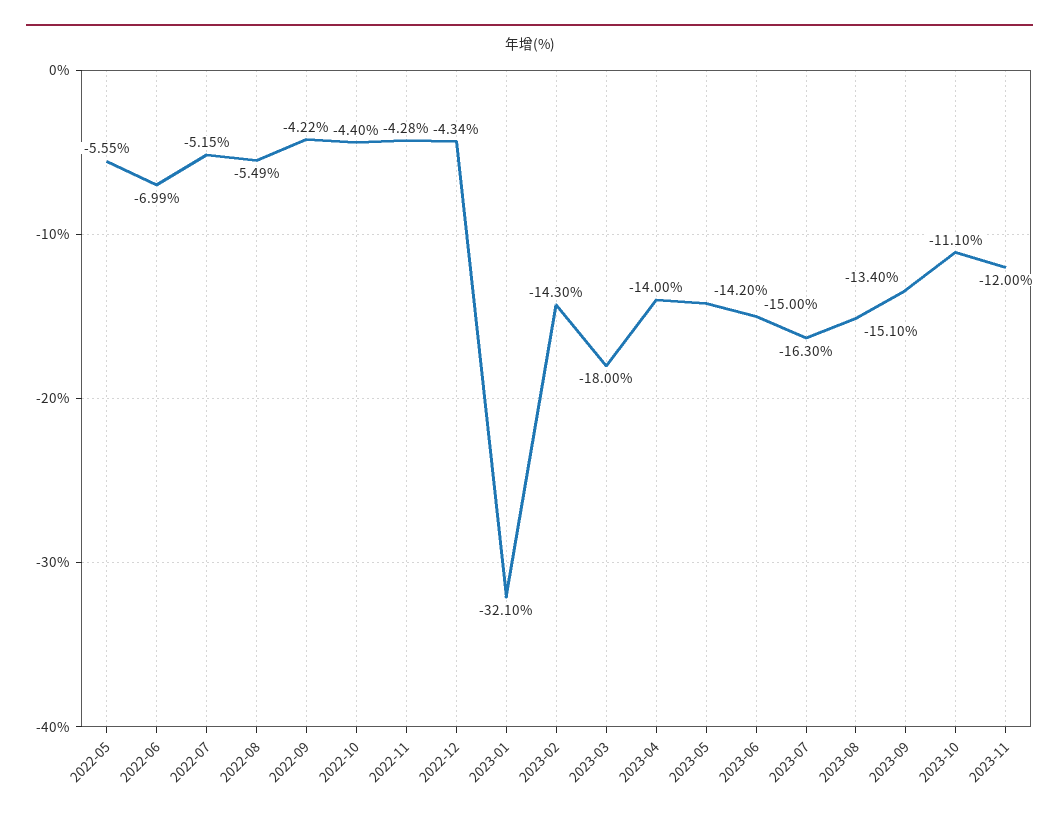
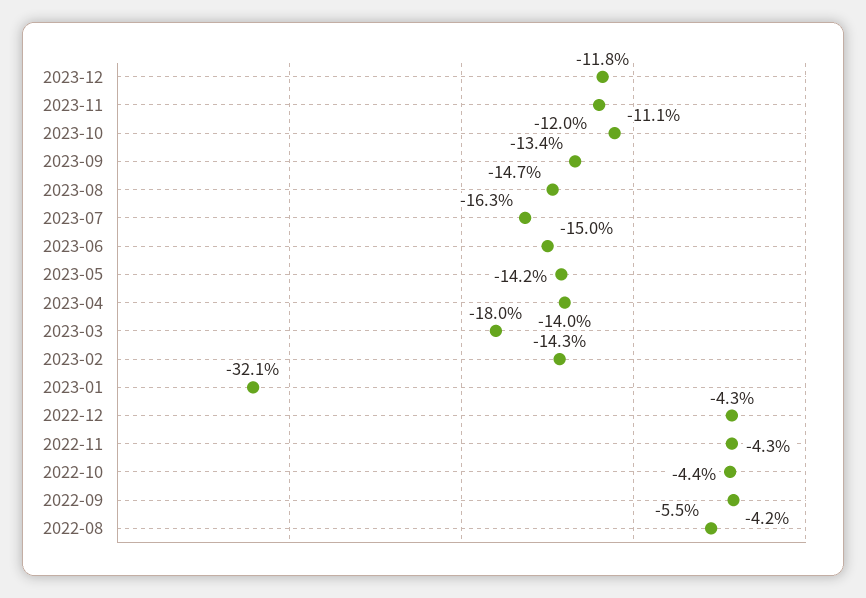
2022-05: -5.55 -> none
2022-06: -6.99 -> none
2022-07: -5.15 -> none
2023-08: -15.1 -> -14.7
2023-12: none -> -11.8

